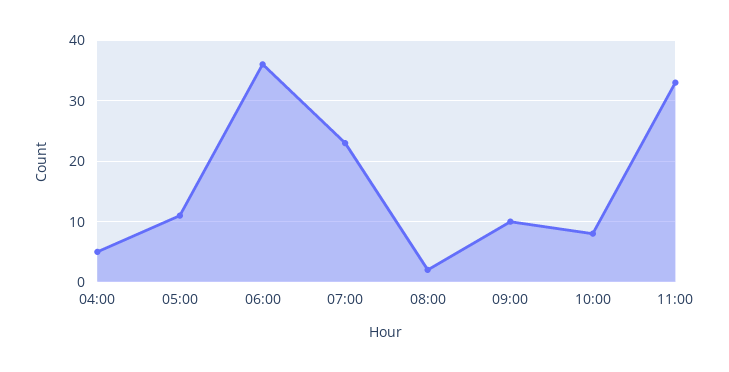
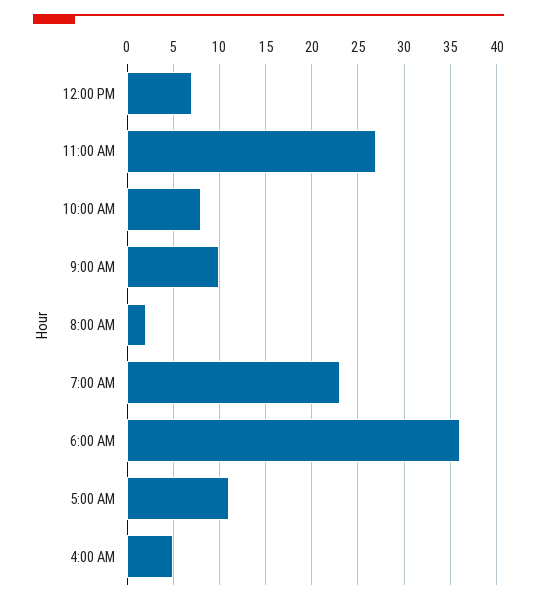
11:00: 33 -> 27
12:00 PM: none -> 7

